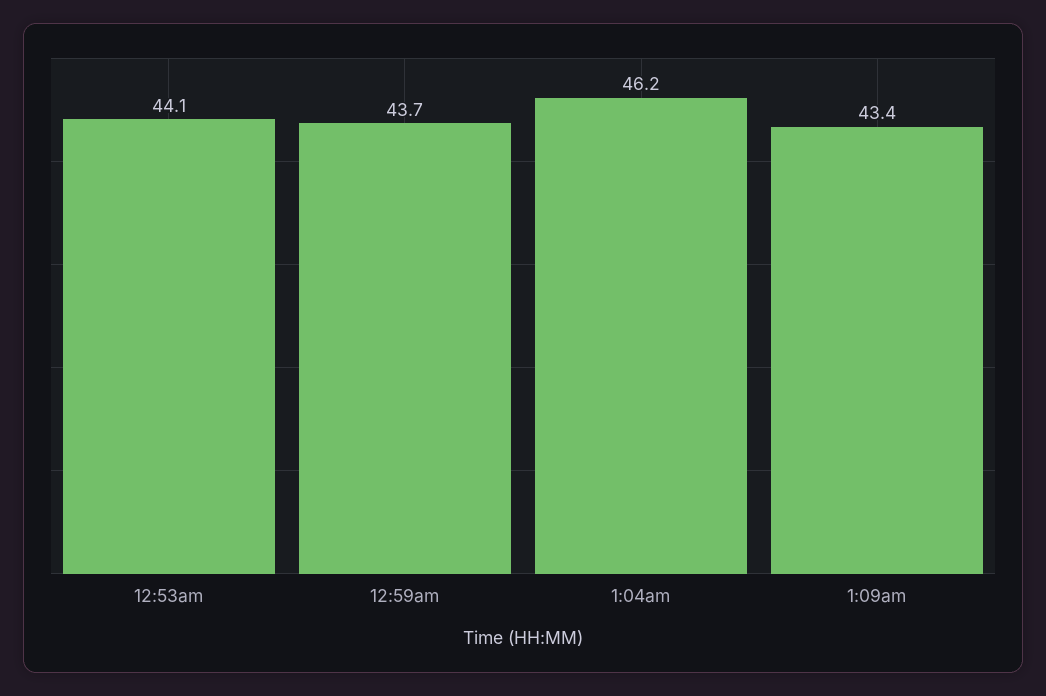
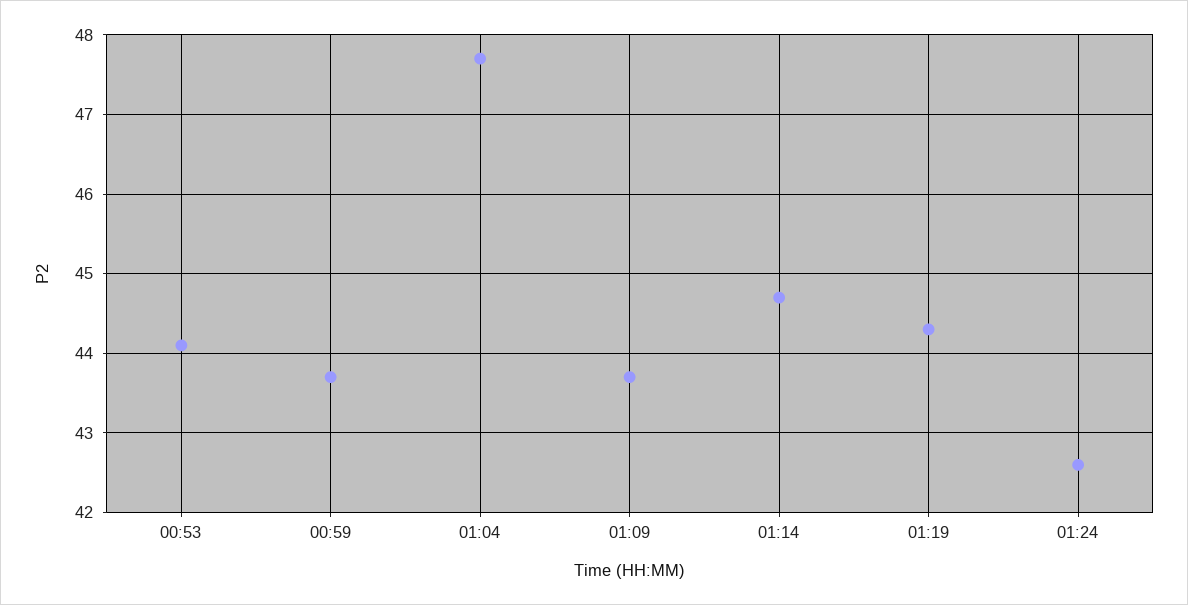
1:04am: 46.2 -> 47.7
1:09am: 43.4 -> 43.7
01:14: none -> 44.7
01:19: none -> 44.3
01:24: none -> 42.6

